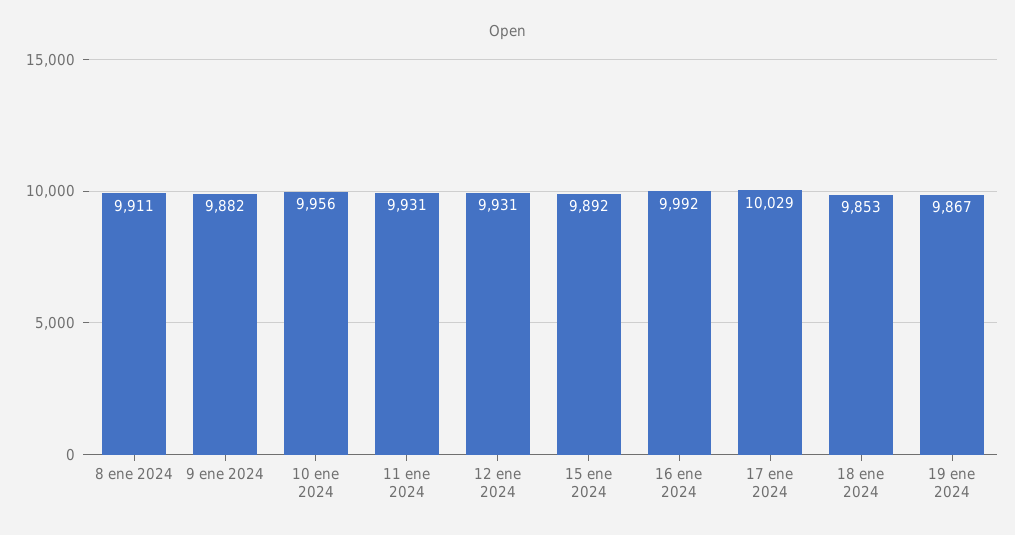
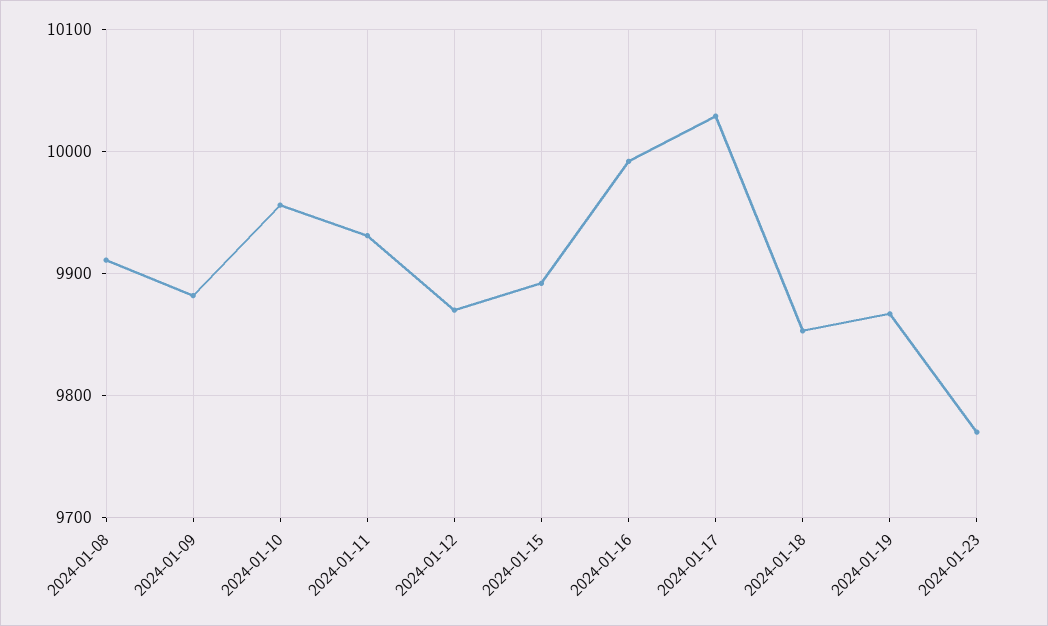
12 ene 2024: 9931 -> 9870
2024-01-23: none -> 9770

